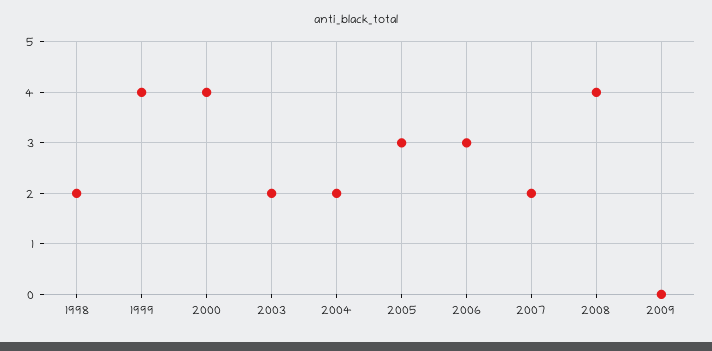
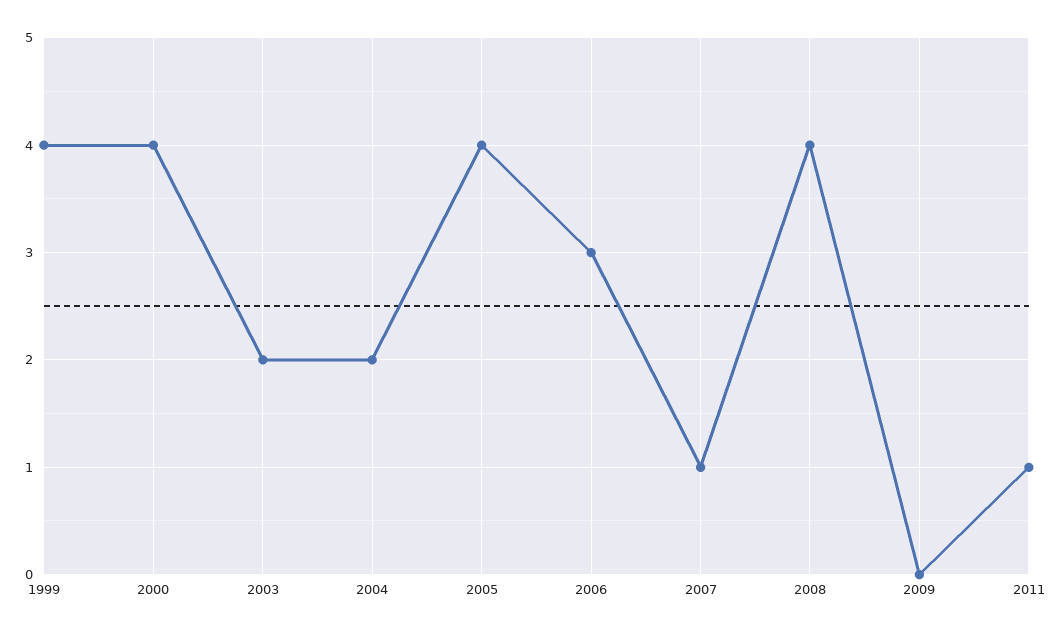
1998: 2 -> none
2005: 3 -> 4
2007: 2 -> 1
2011: none -> 1

